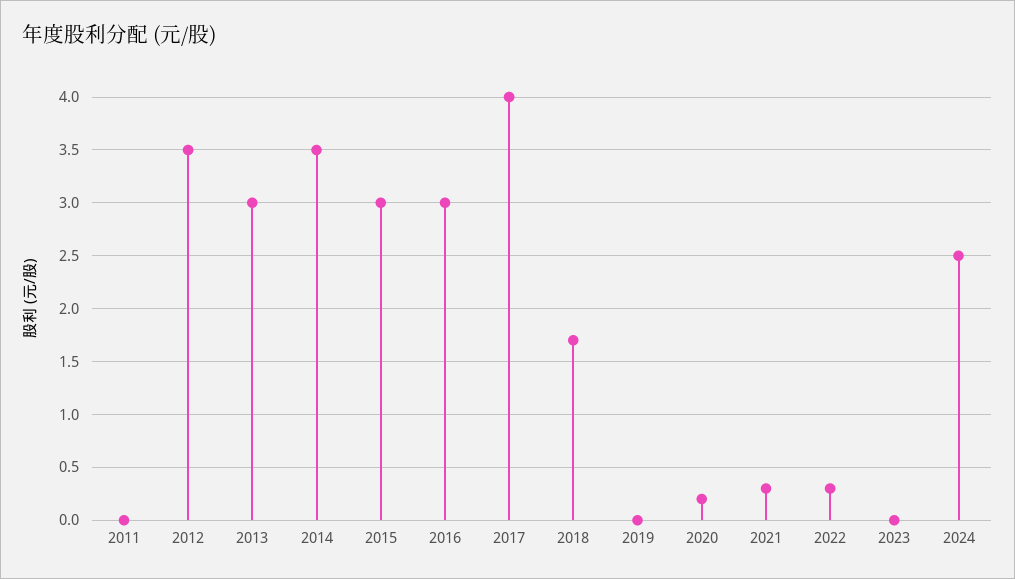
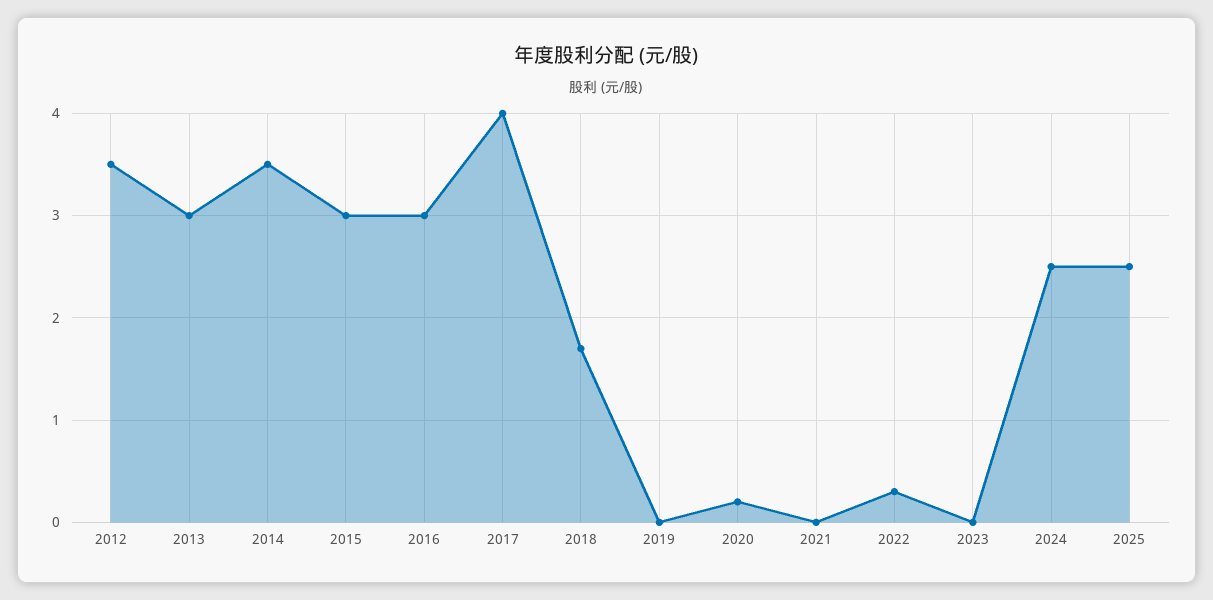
2011: 0 -> none
2021: 0.3 -> 0
2025: none -> 2.5

